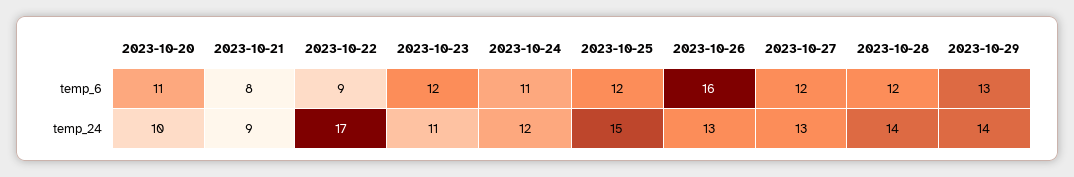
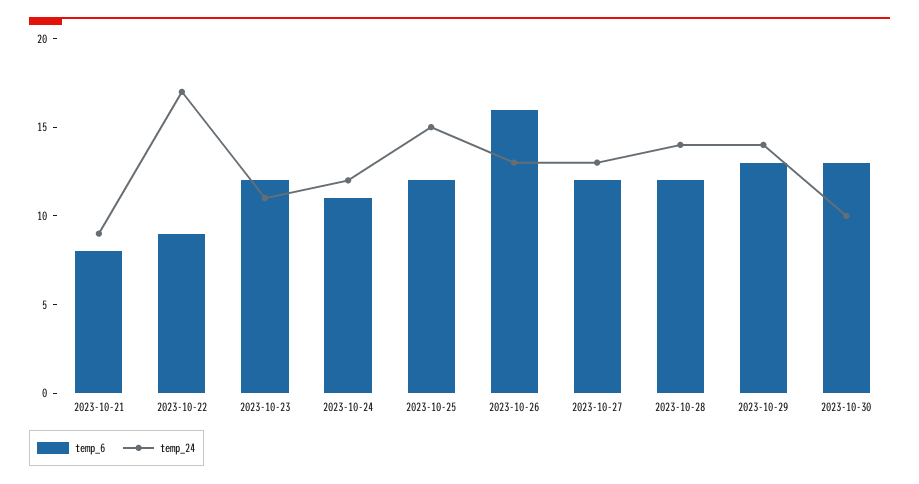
temp_6, 2023-10-20: 11 -> none
temp_24, 2023-10-20: 10 -> none
temp_6, 2023-10-30: none -> 13
temp_24, 2023-10-30: none -> 10

